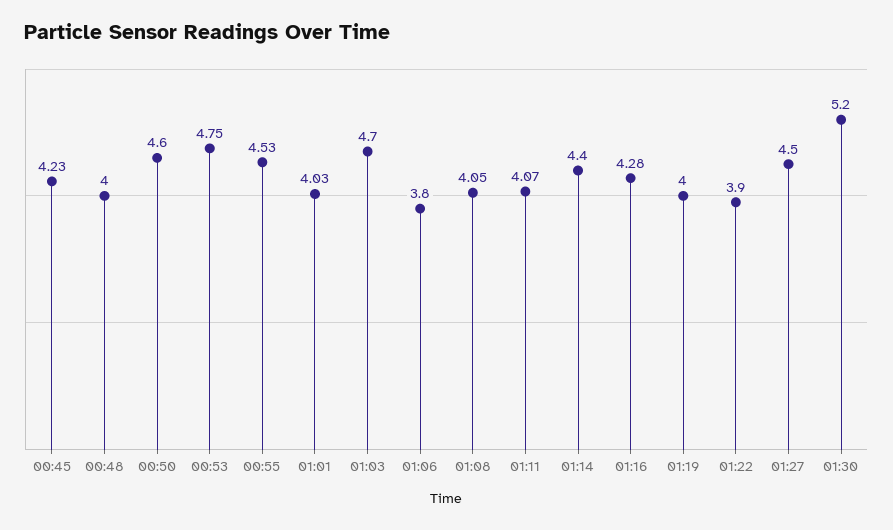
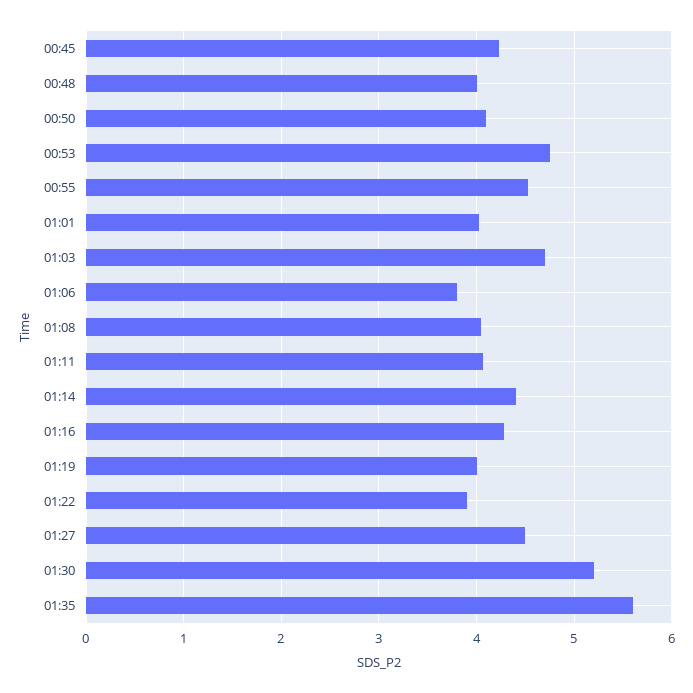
00:50: 4.6 -> 4.1
01:35: none -> 5.6

